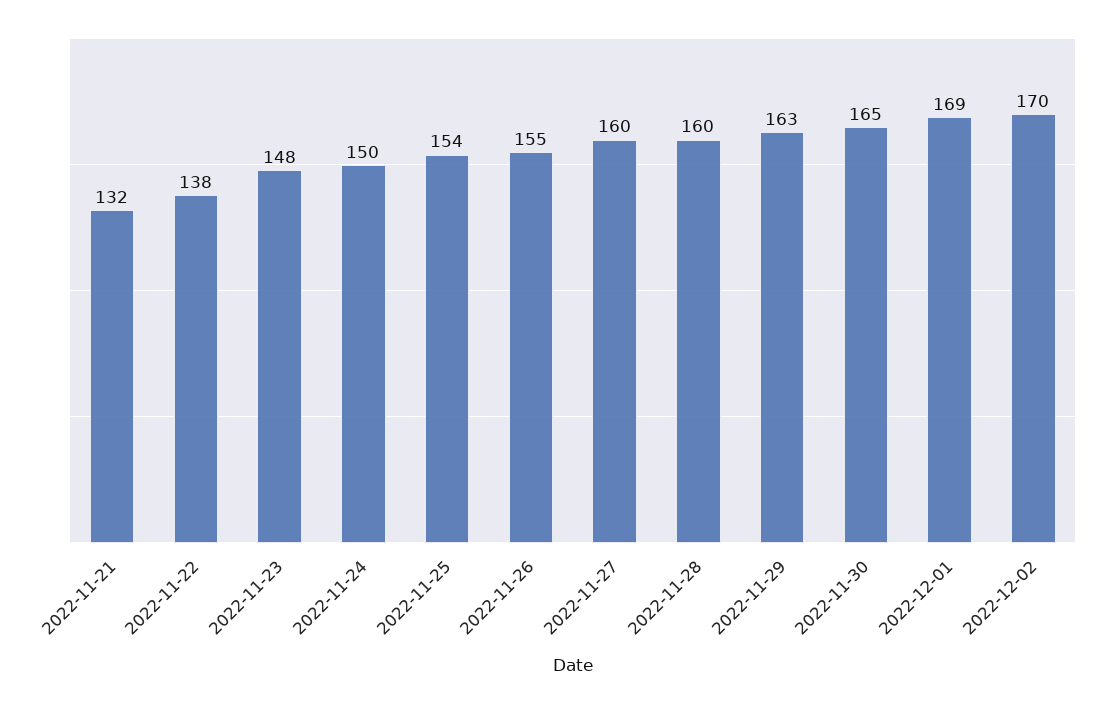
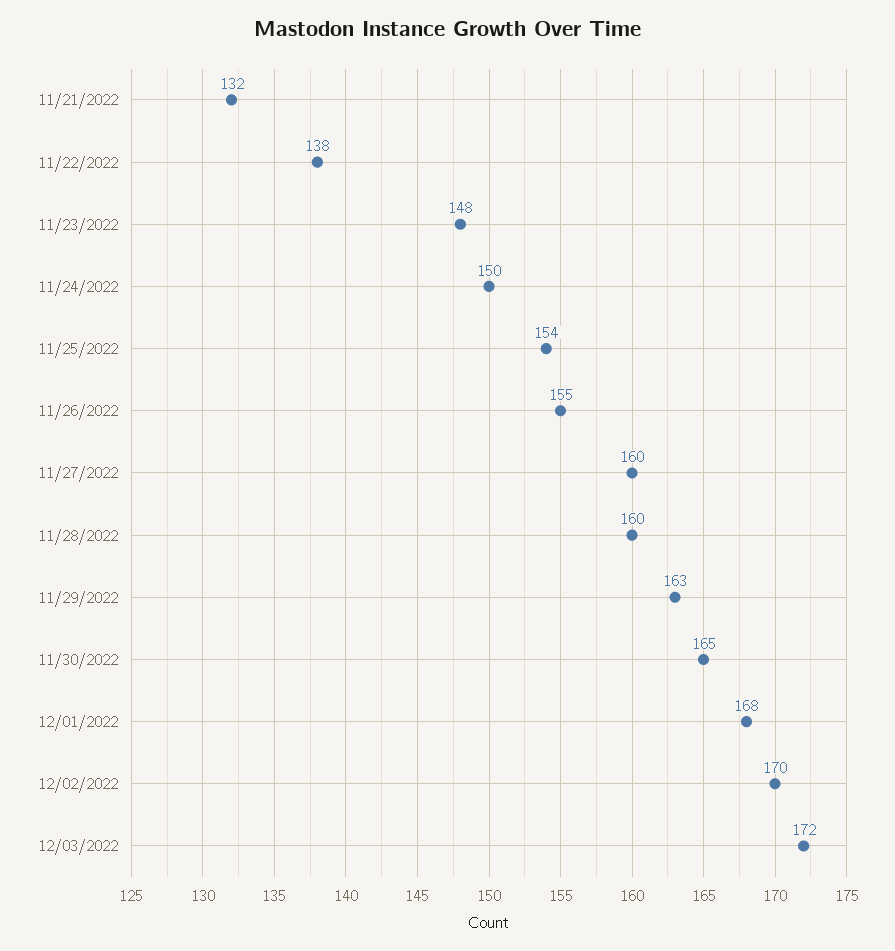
2022-12-01: 169 -> 168
12/03/2022: none -> 172

